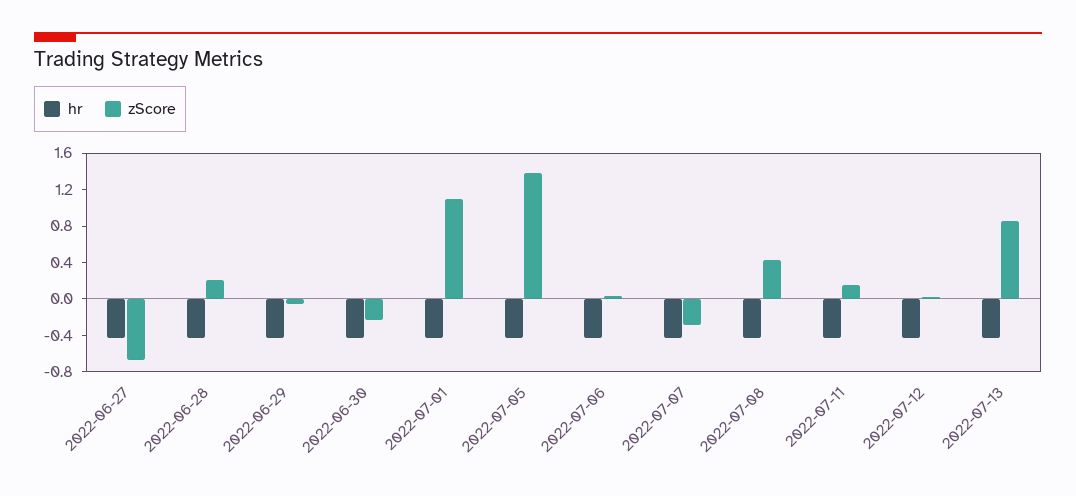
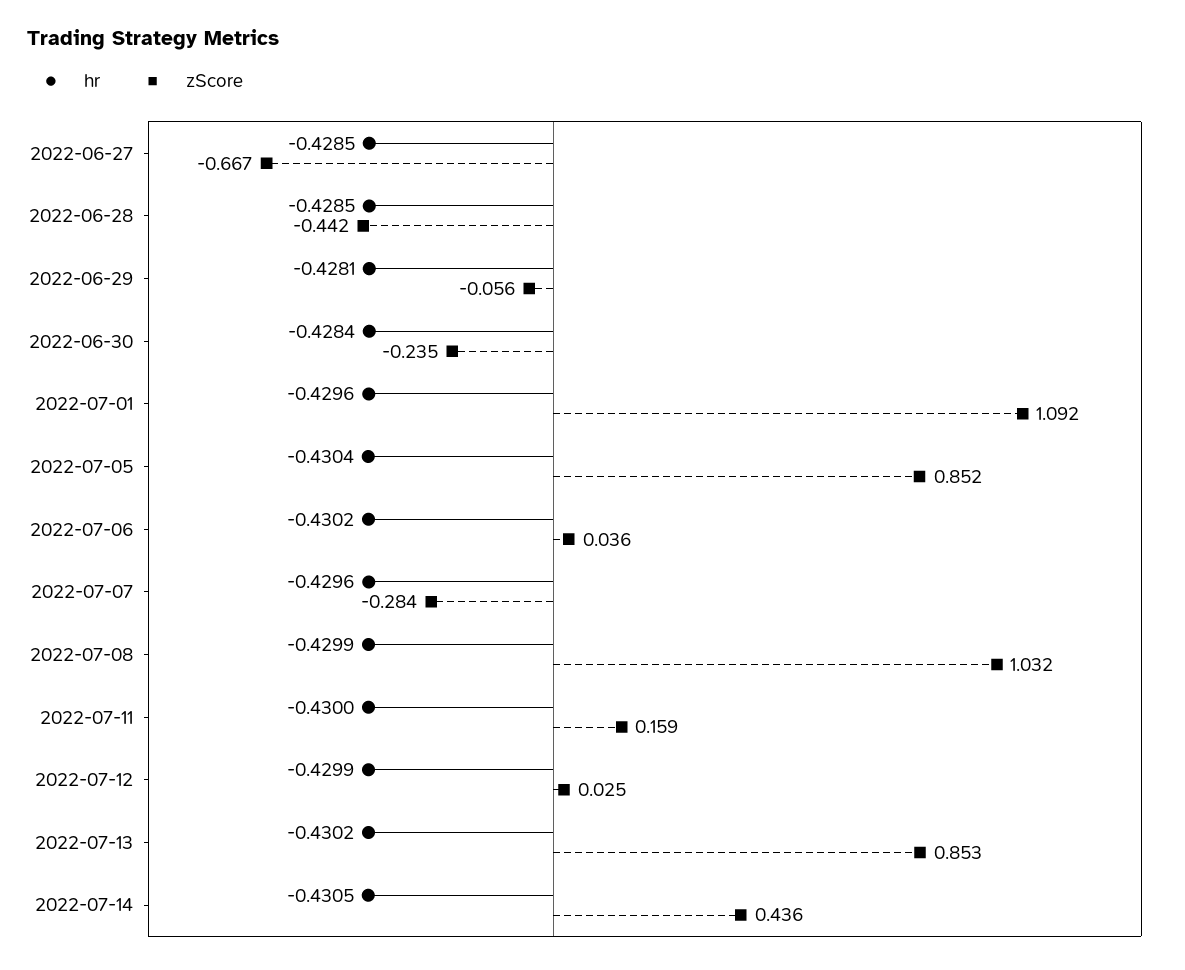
zScore, 2022-06-28: 0.2 -> -0.442
zScore, 2022-07-05: 1.4 -> 0.852
zScore, 2022-07-08: 0.4 -> 1.032
hr, 2022-07-14: none -> -0.4305
zScore, 2022-07-14: none -> 0.436

